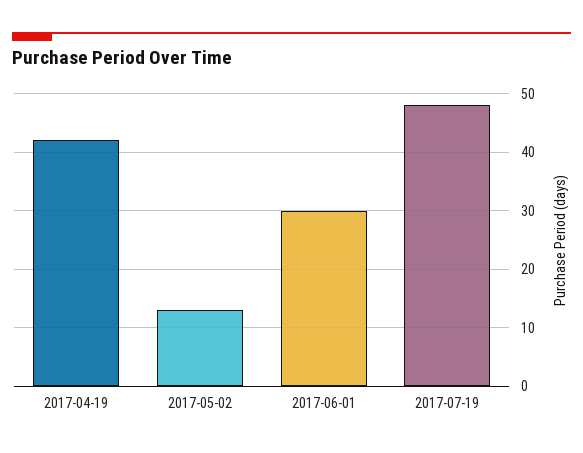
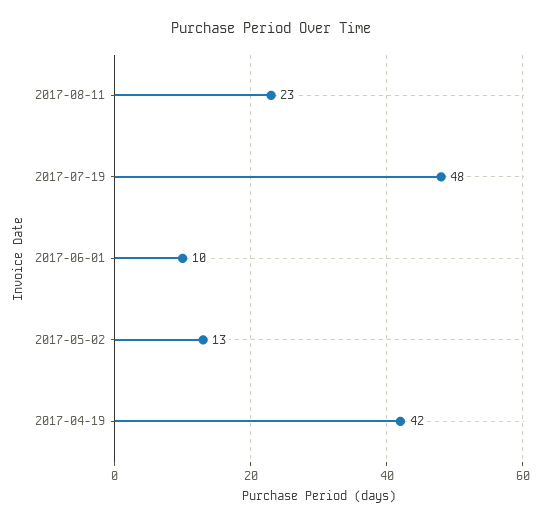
2017-06-01: 30 -> 10
2017-08-11: none -> 23

